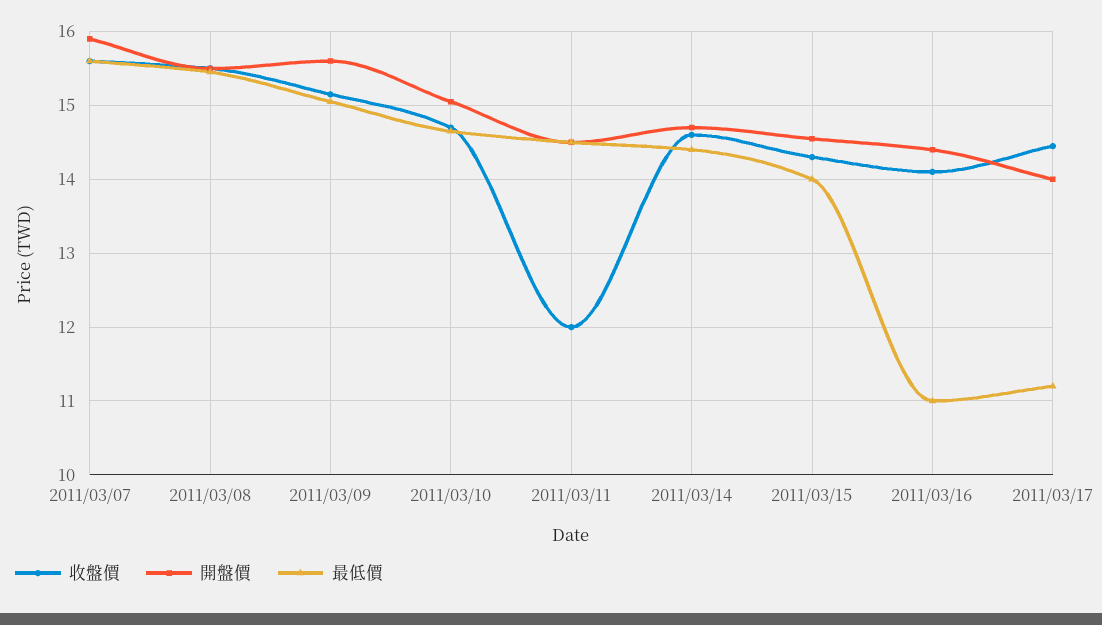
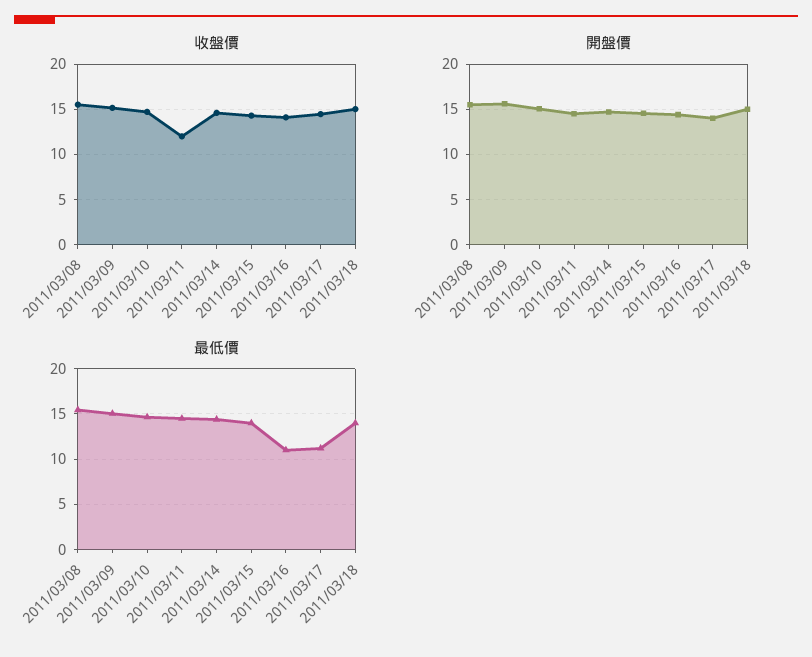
收盤價, 2011/03/07: 15.6 -> none
開盤價, 2011/03/07: 15.9 -> none
最低價, 2011/03/07: 15.6 -> none
收盤價, 2011/03/18: none -> 15
開盤價, 2011/03/18: none -> 15
最低價, 2011/03/18: none -> 14

